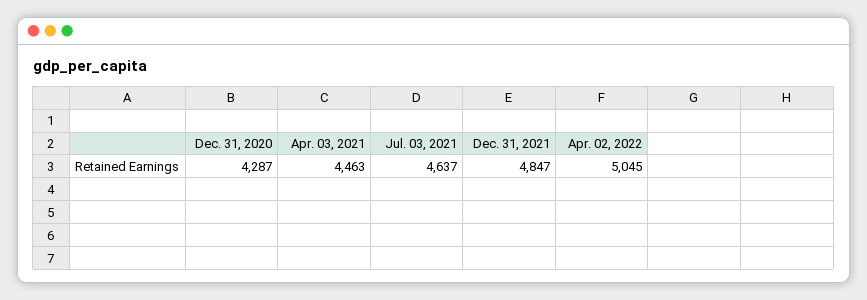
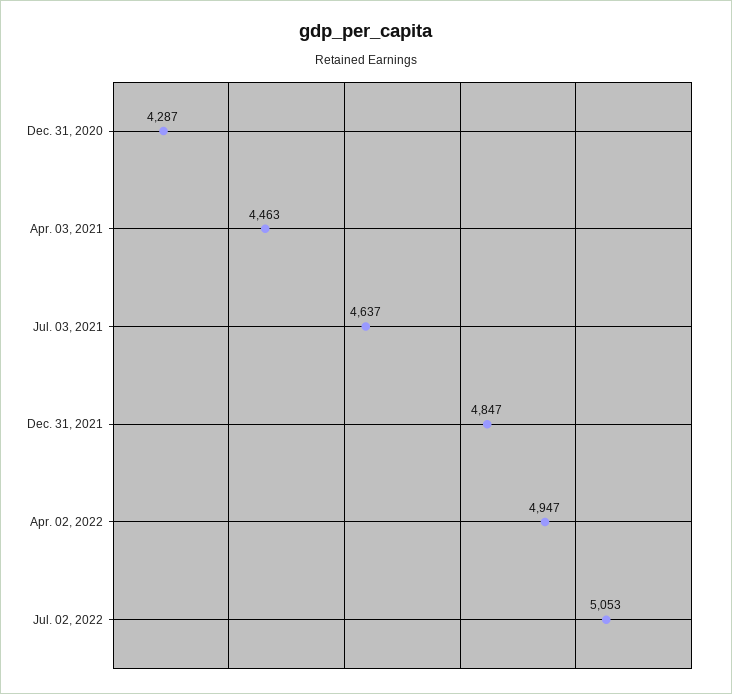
Apr. 02, 2022: 5045 -> 4947
Jul. 02, 2022: none -> 5053

